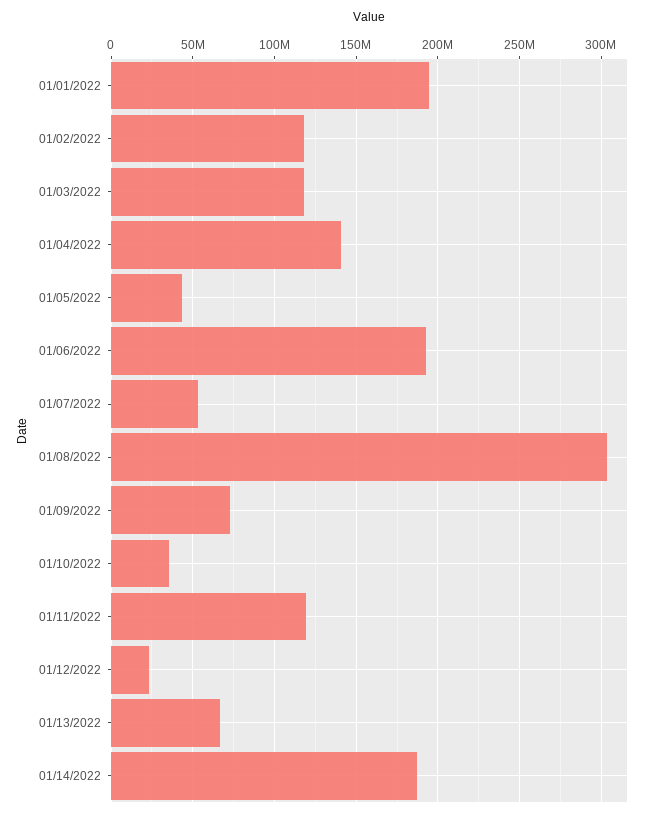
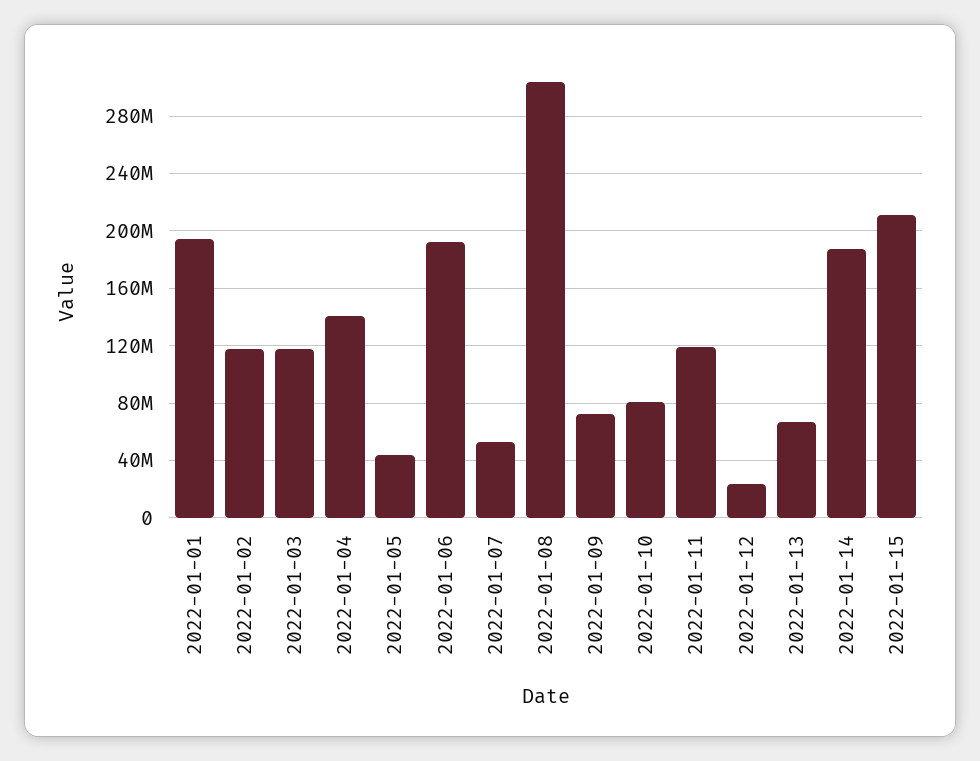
01/10/2022: 35000000 -> 80000000
2022-01-15: none -> 210000000

